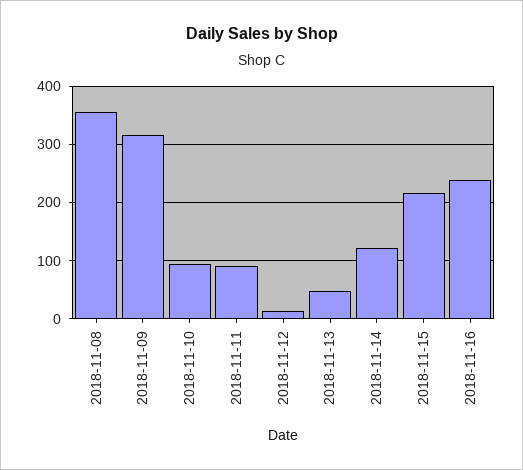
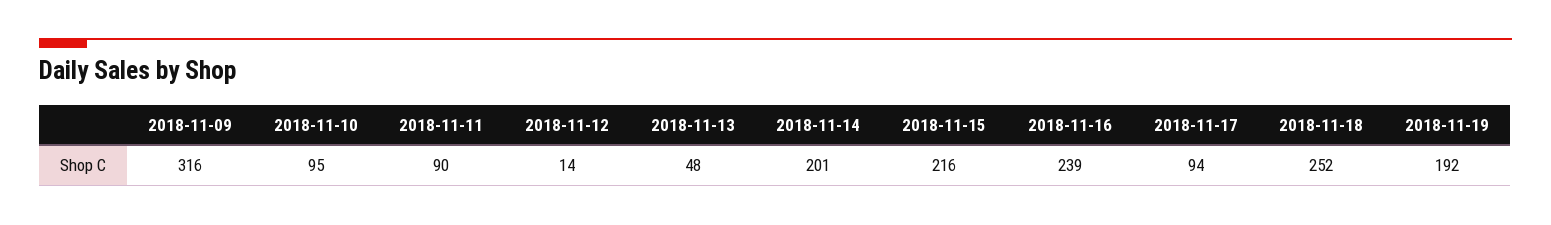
2018-11-08: 360 -> none
2018-11-14: 120 -> 201
2018-11-17: none -> 94
2018-11-18: none -> 252
2018-11-19: none -> 192

